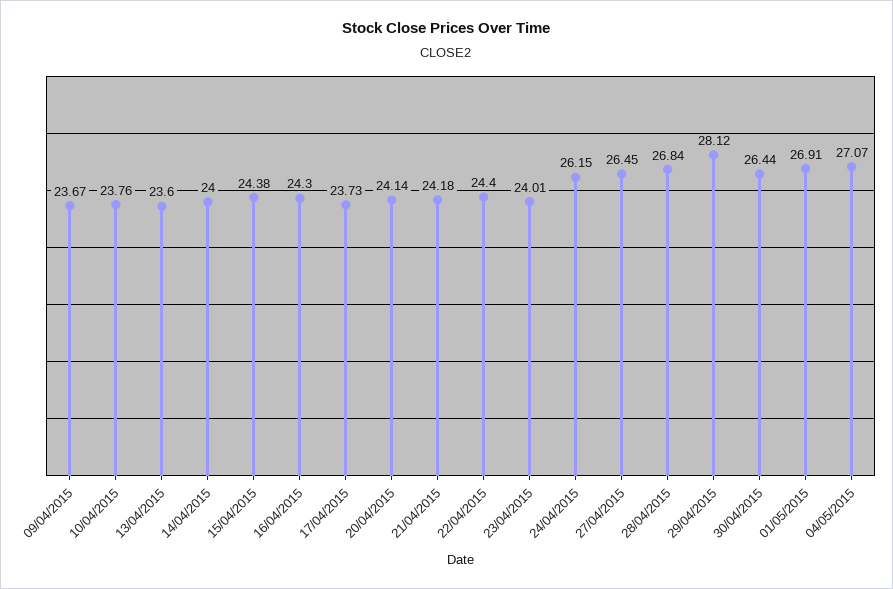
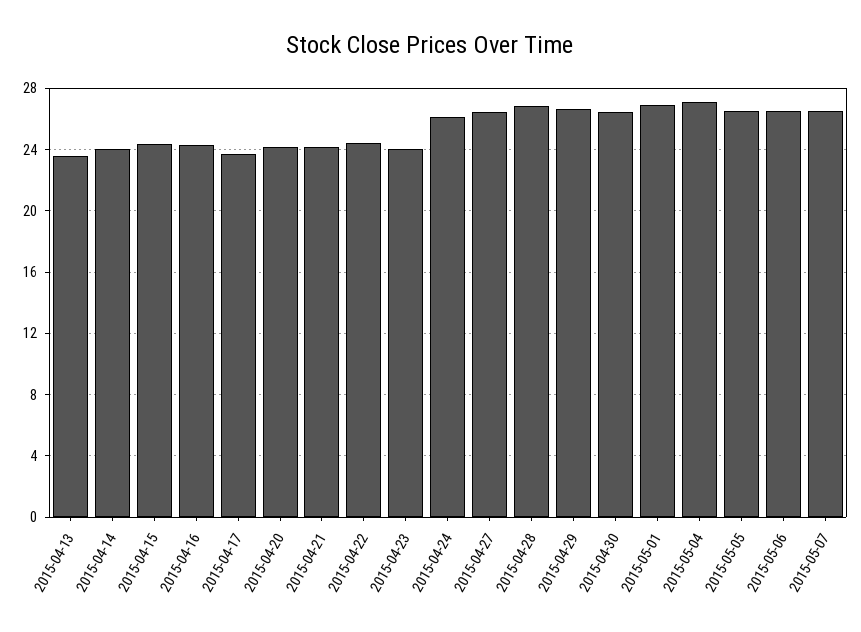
09/04/2015: 23.67 -> none
10/04/2015: 23.76 -> none
29/04/2015: 28.12 -> 26.5
2015-05-05: none -> 26.5
2015-05-06: none -> 26.5
2015-05-07: none -> 26.5

